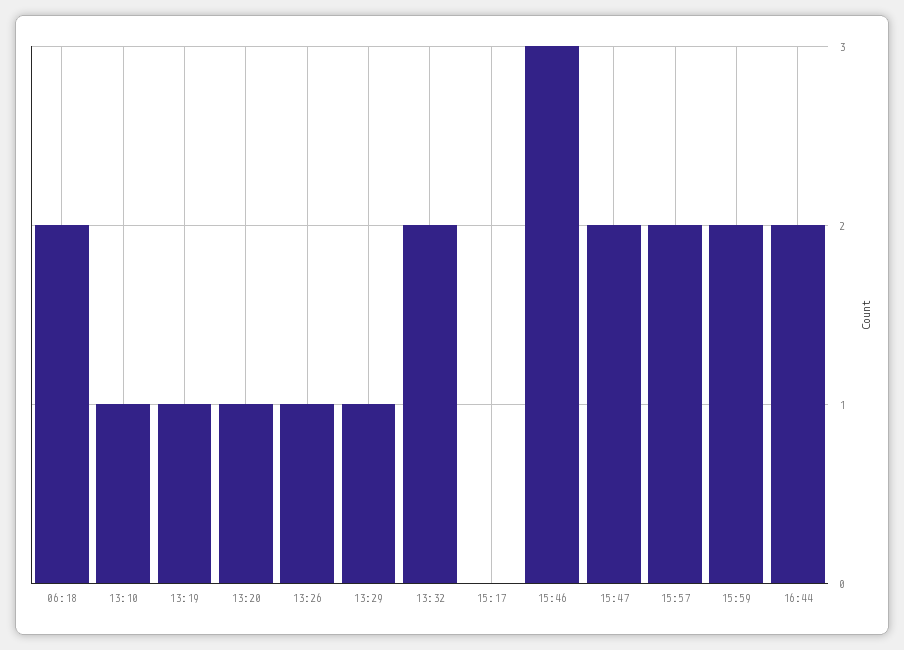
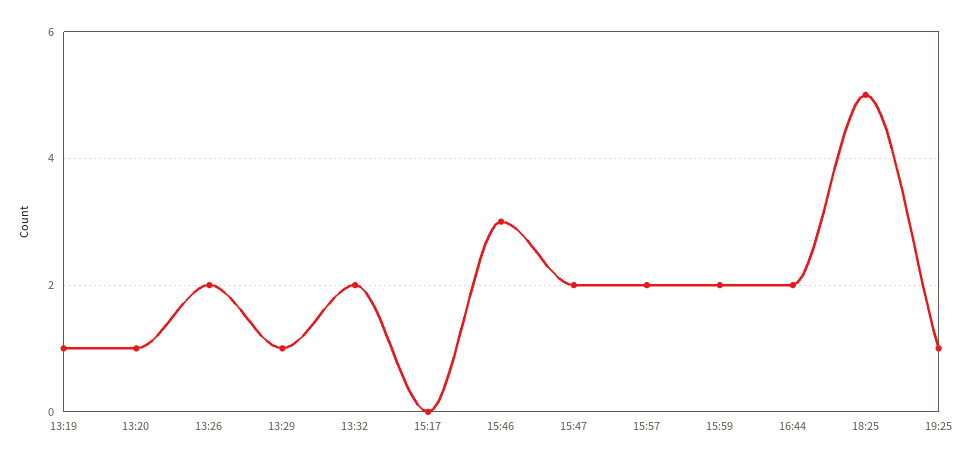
06:18: 2 -> none
13:10: 1 -> none
13:26: 1 -> 2
18:25: none -> 5
19:25: none -> 1

